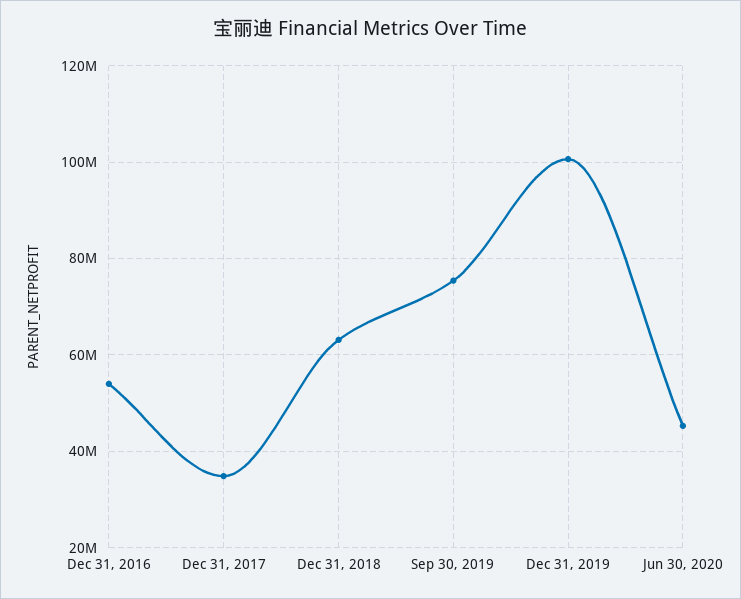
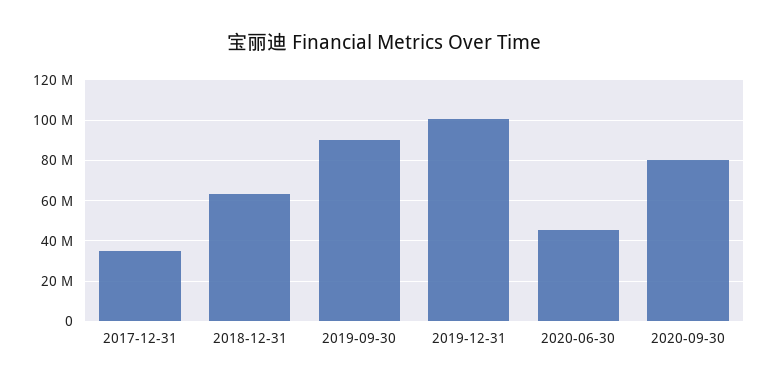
Dec 31, 2016: 54000000 -> none
Sep 30, 2019: 76000000 -> 90000000
2020-09-30: none -> 80000000

